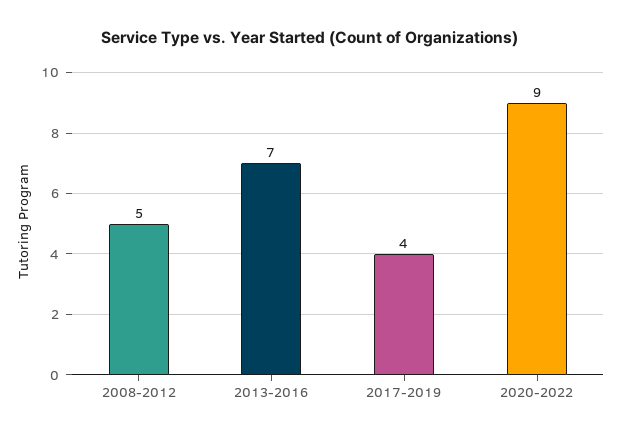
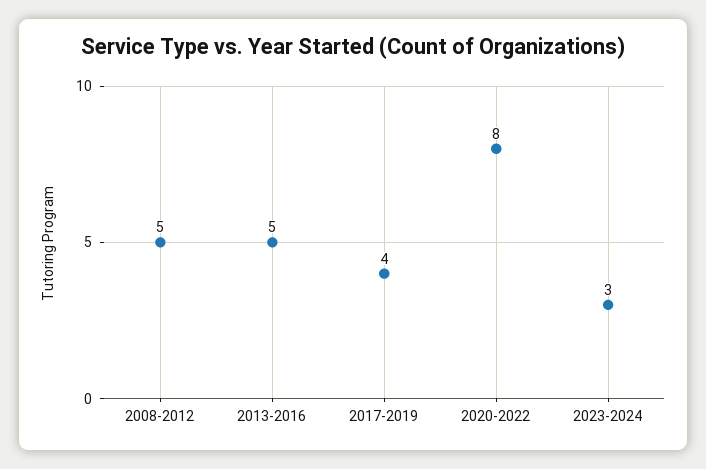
2013-2016: 7 -> 5
2020-2022: 9 -> 8
2023-2024: none -> 3

